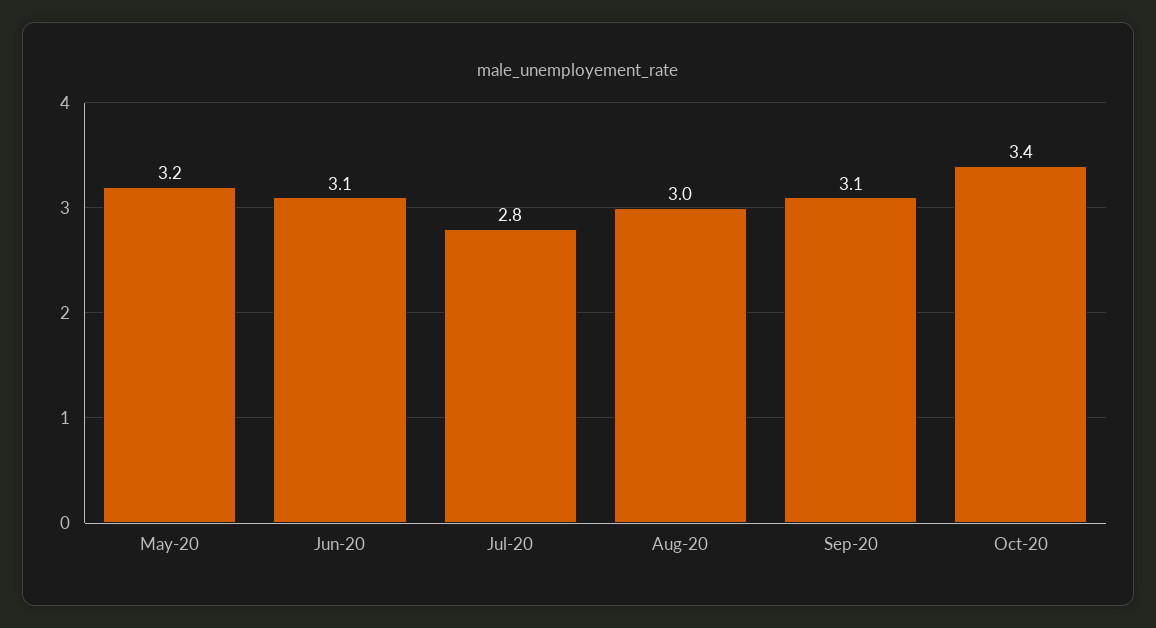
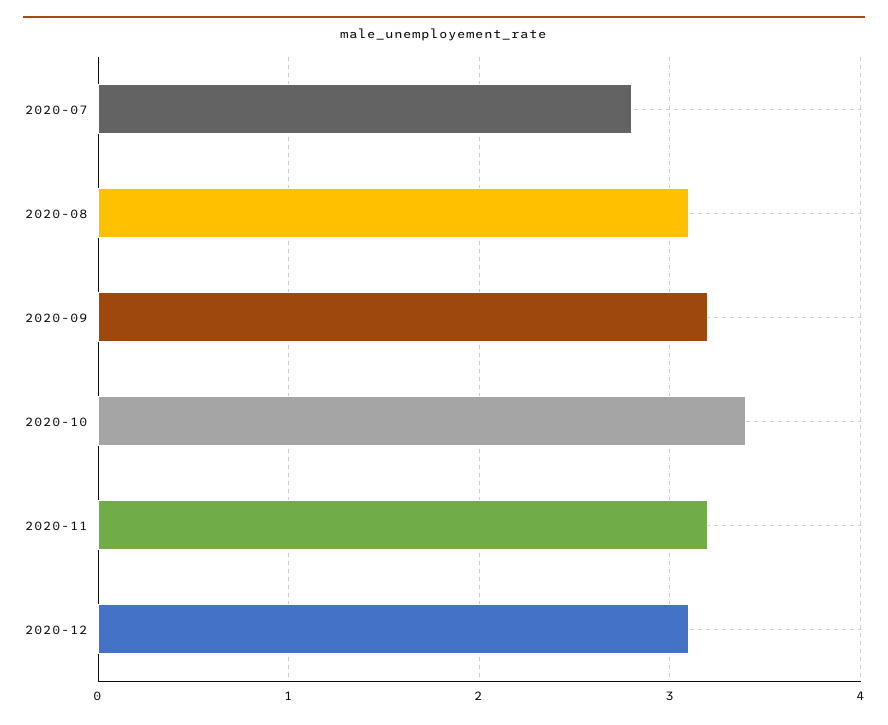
May-20: 3.2 -> none
Jun-20: 3.1 -> none
Aug-20: 3 -> 3.1
Sep-20: 3.1 -> 3.2
2020-11: none -> 3.2
2020-12: none -> 3.1

